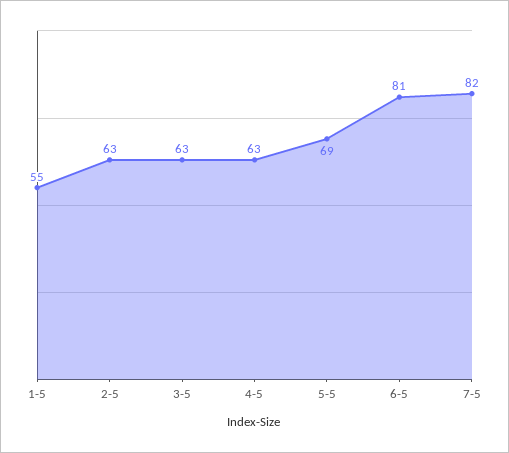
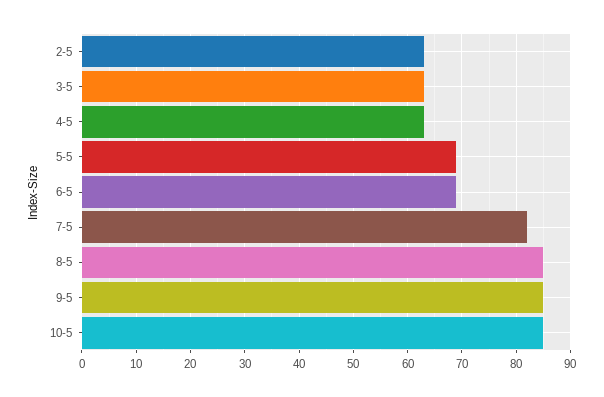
1-5: 55 -> none
6-5: 81 -> 70
8-5: none -> 85
9-5: none -> 85
10-5: none -> 85

